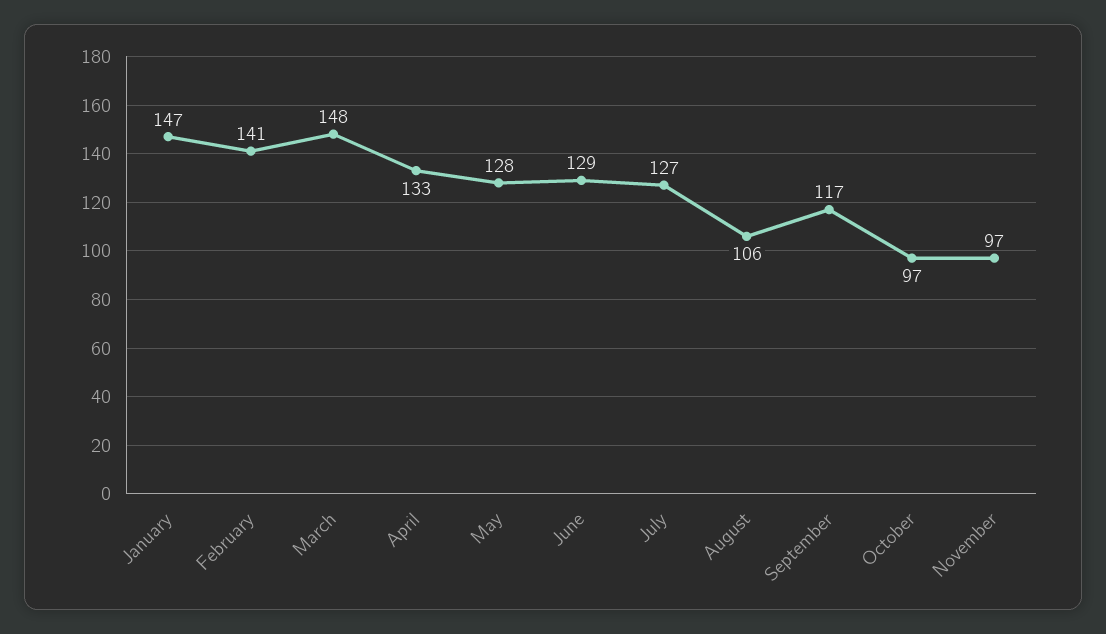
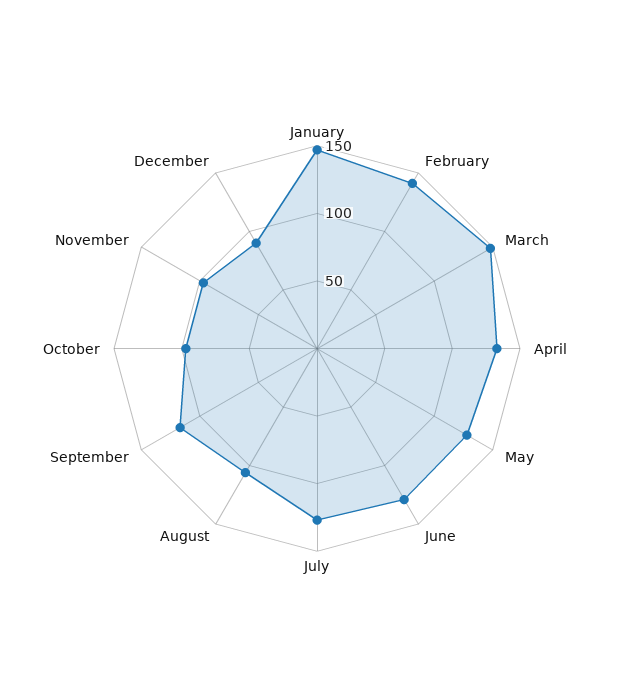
December: none -> 90

